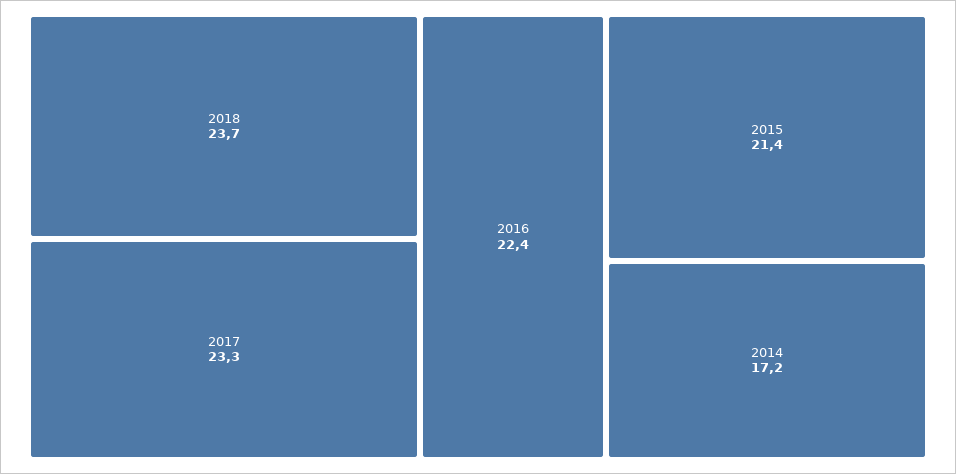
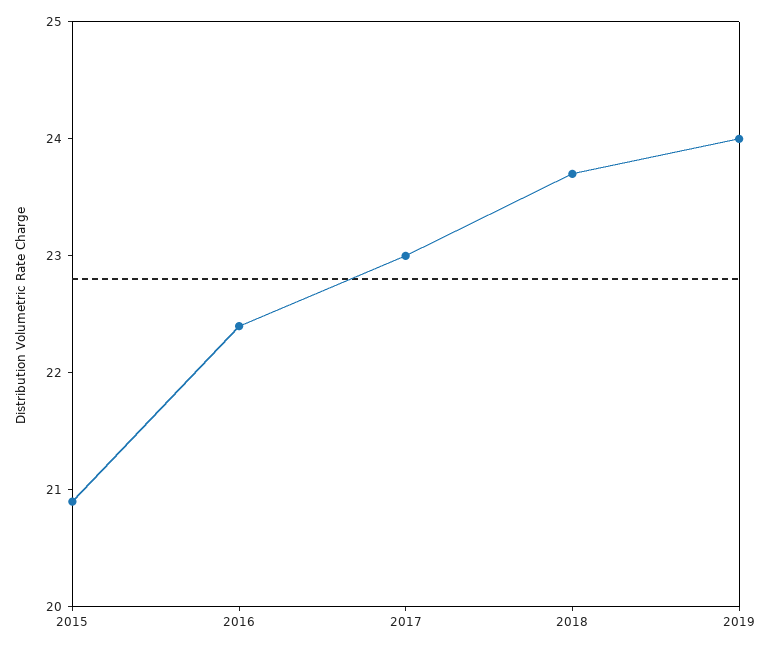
2017: 23.3 -> 23
2015: 21.4 -> 20.9
2014: 17.2 -> none
2019: none -> 24

